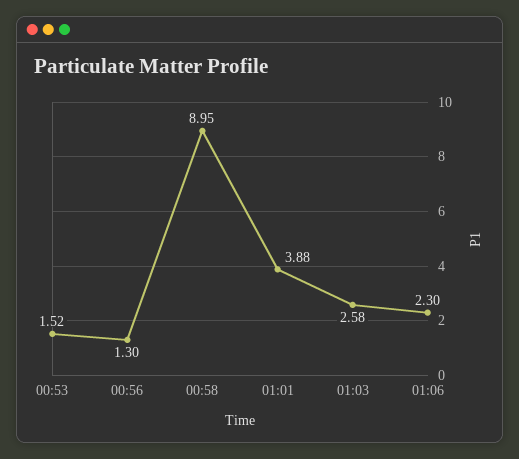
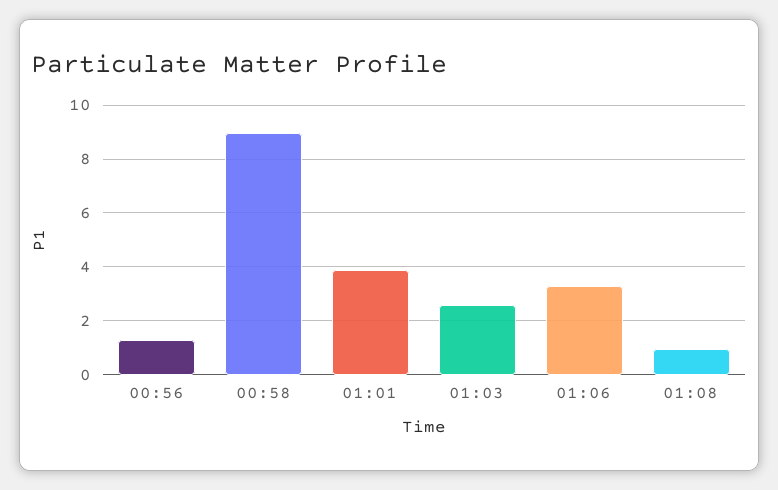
00:53: 1.52 -> none
01:06: 2.3 -> 3.25
01:08: none -> 1

